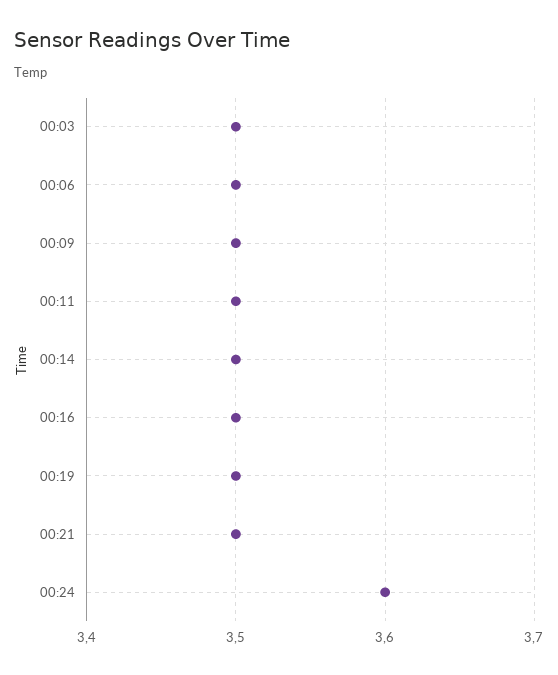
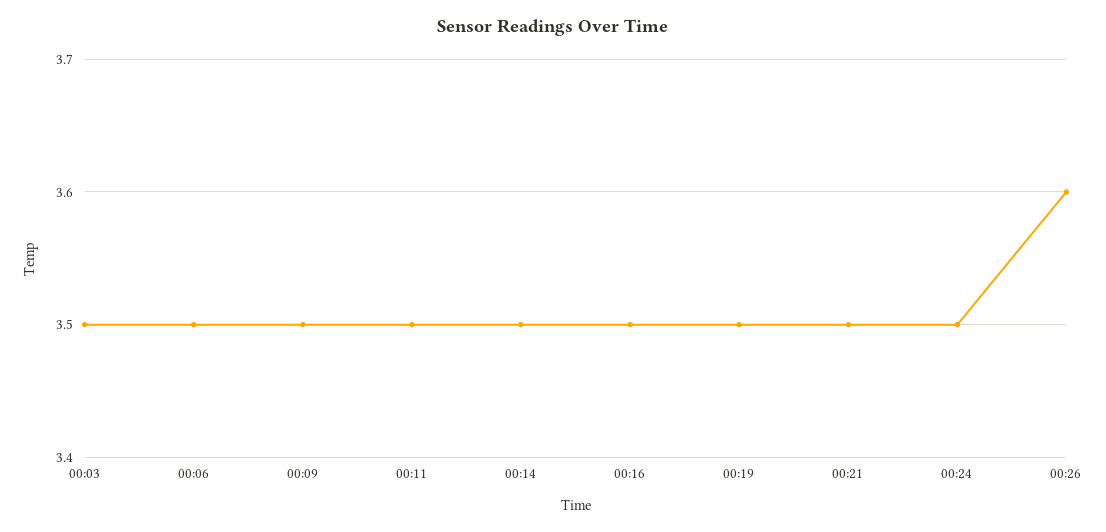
00:24: 3.6 -> 3.5
00:26: none -> 3.6

